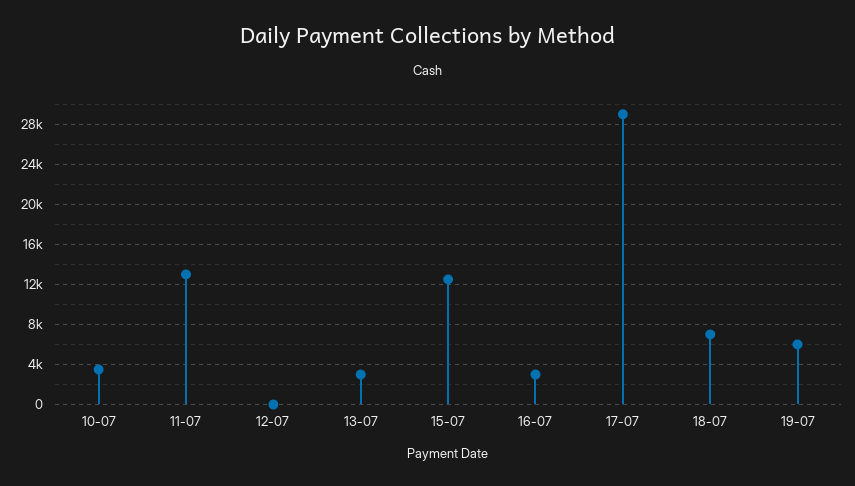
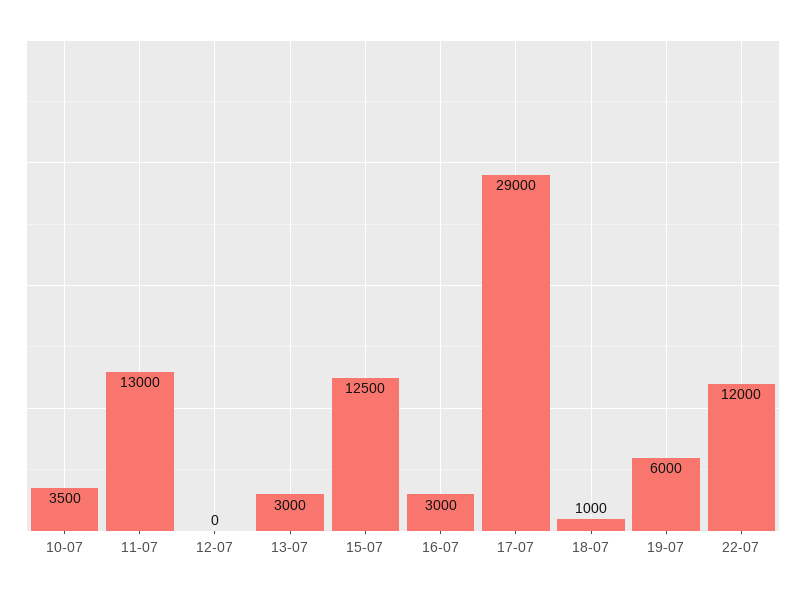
18-07: 7000 -> 1000
22-07: none -> 12000

